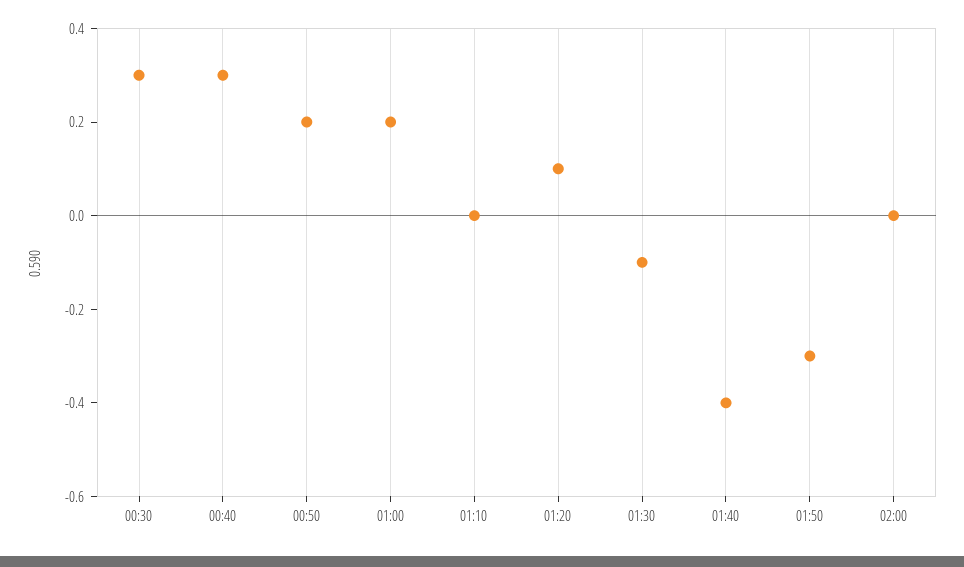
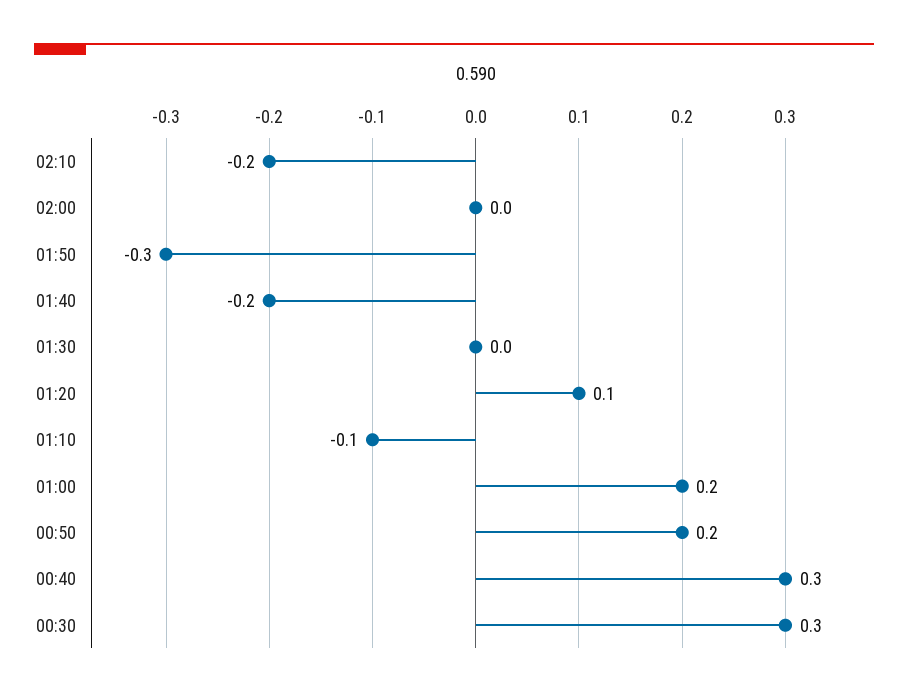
01:10: 0 -> -0.1
01:30: -0.1 -> 0
01:40: -0.4 -> -0.2
02:10: none -> -0.2

